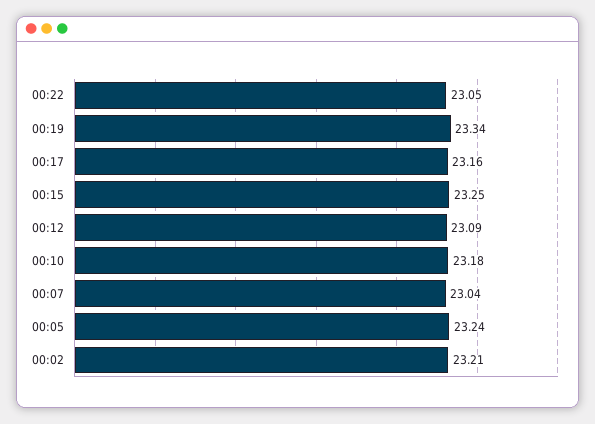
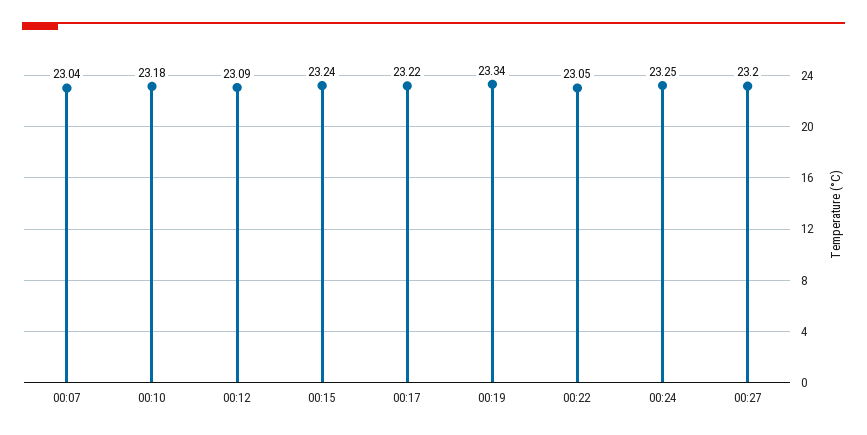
00:17: 23.16 -> 23.22
00:15: 23.25 -> 23.24
00:05: 23.24 -> none
00:02: 23.21 -> none
00:24: none -> 23.25
00:27: none -> 23.2

